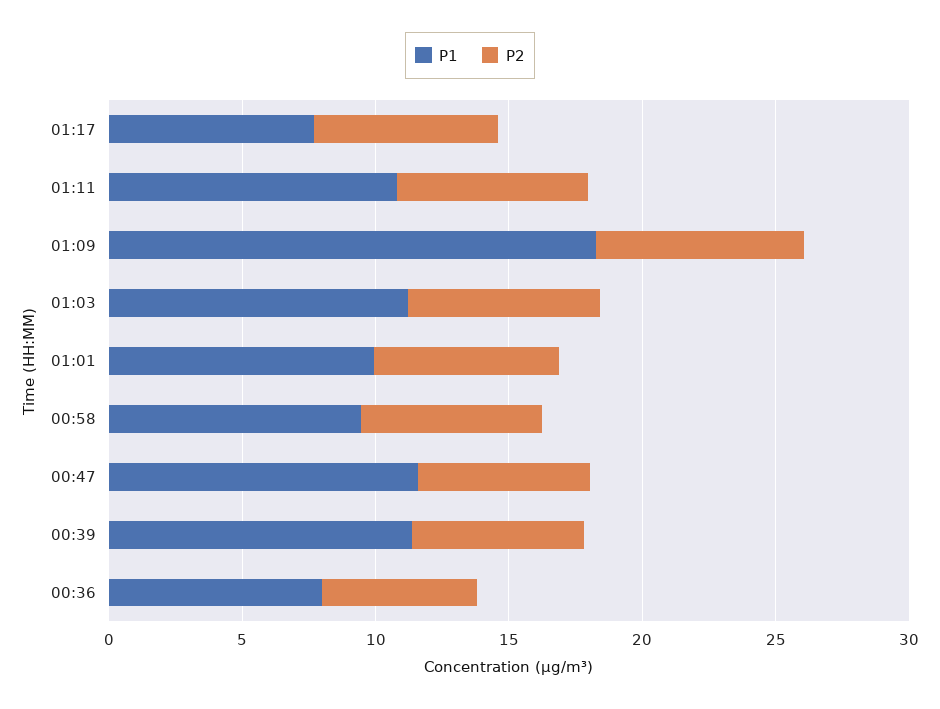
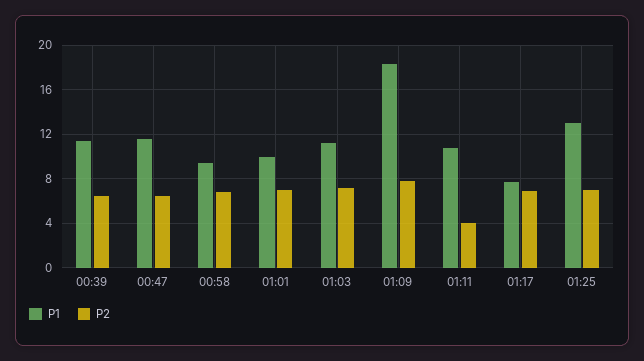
P2, 01:11: 7 -> 4
P1, 00:36: 8 -> none
P2, 00:36: 6 -> none
P1, 01:25: none -> 13
P2, 01:25: none -> 7

